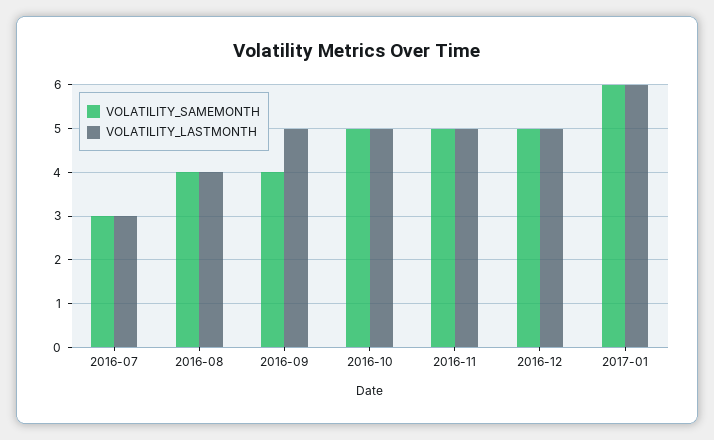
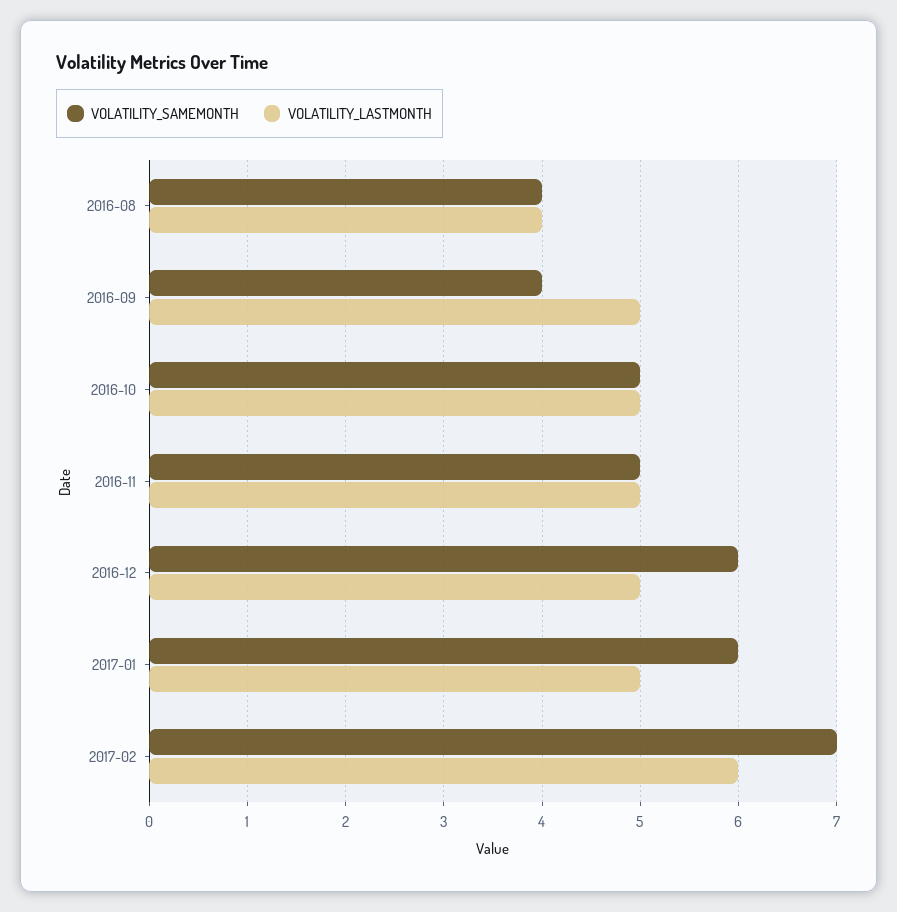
VOLATILITY_SAMEMONTH, 2016-07: 3 -> none
VOLATILITY_LASTMONTH, 2016-07: 3 -> none
VOLATILITY_SAMEMONTH, 2016-12: 5 -> 6
VOLATILITY_LASTMONTH, 2017-01: 6 -> 5
VOLATILITY_SAMEMONTH, 2017-02: none -> 7
VOLATILITY_LASTMONTH, 2017-02: none -> 6

